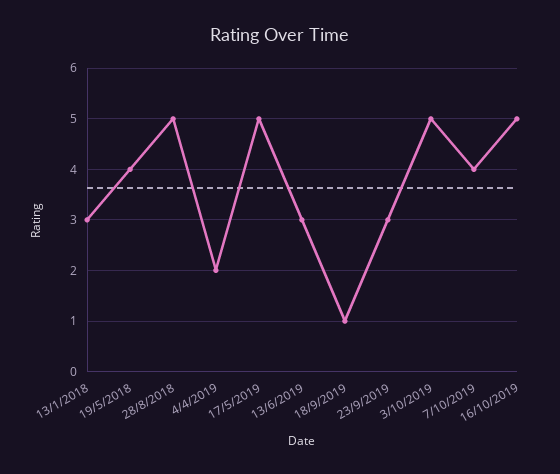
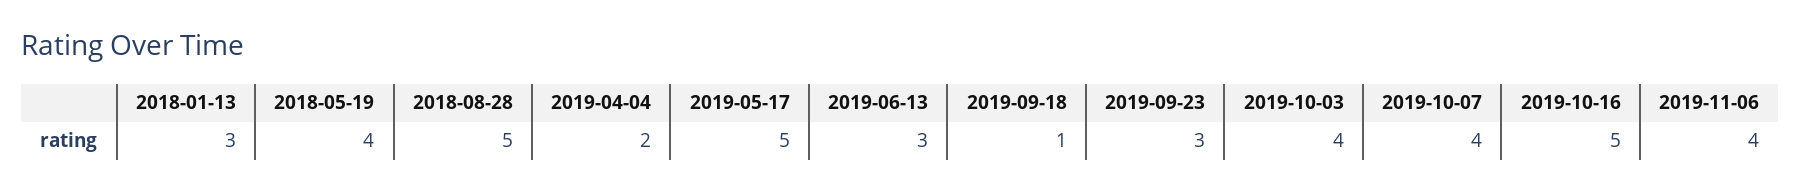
3/10/2019: 5 -> 4
2019-11-06: none -> 4

